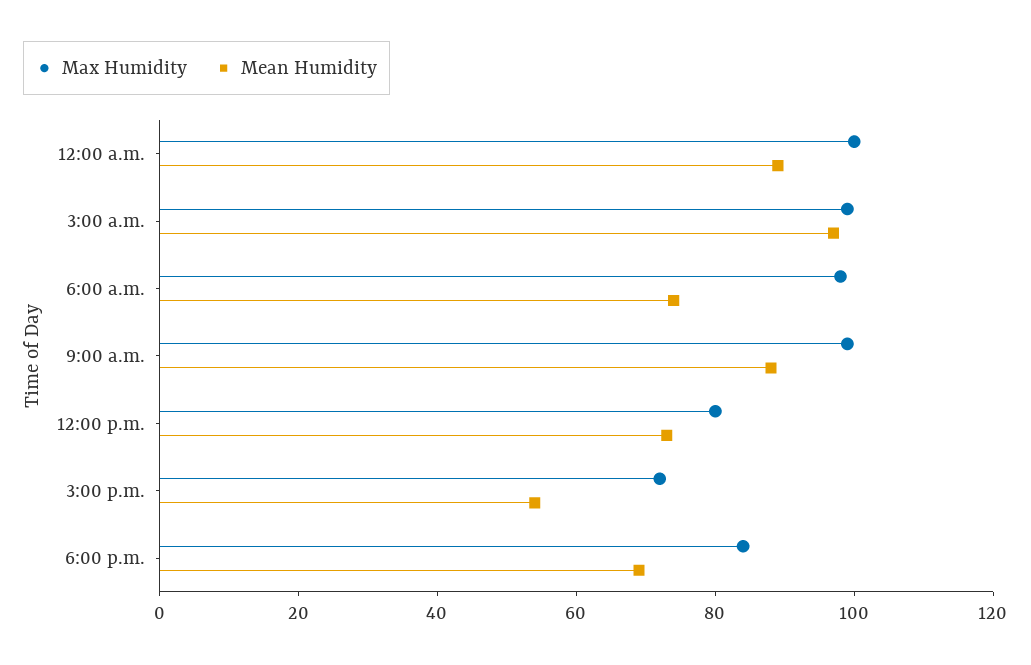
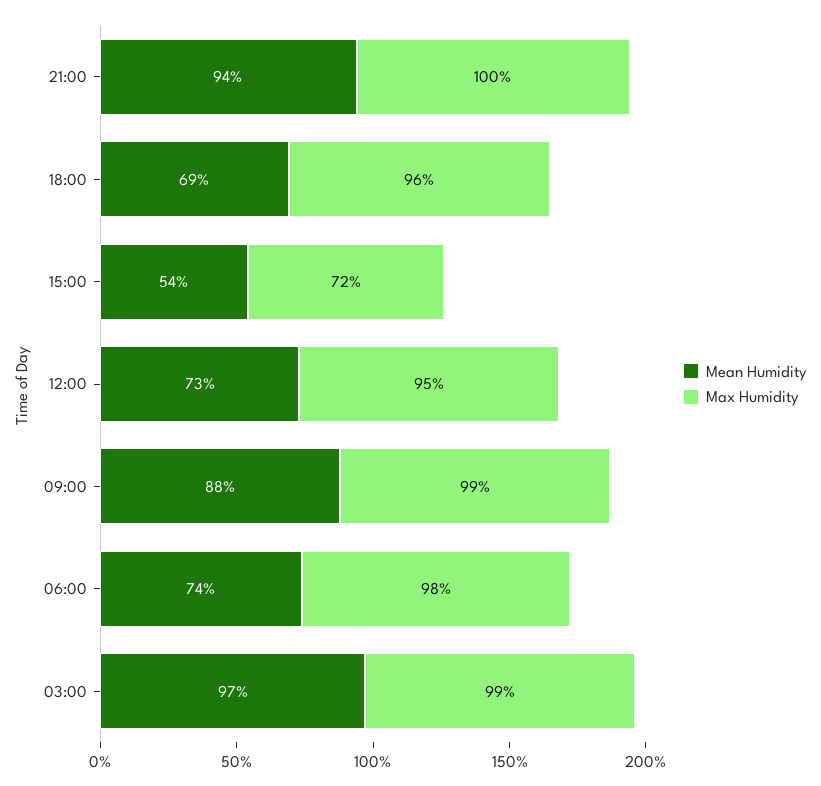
Max Humidity, 12:00 a.m.: 100 -> none
Mean Humidity, 12:00 a.m.: 90 -> none
Max Humidity, 12:00 p.m.: 80 -> 95
Max Humidity, 6:00 p.m.: 85 -> 96
Mean Humidity, 21:00: none -> 94
Max Humidity, 21:00: none -> 100

